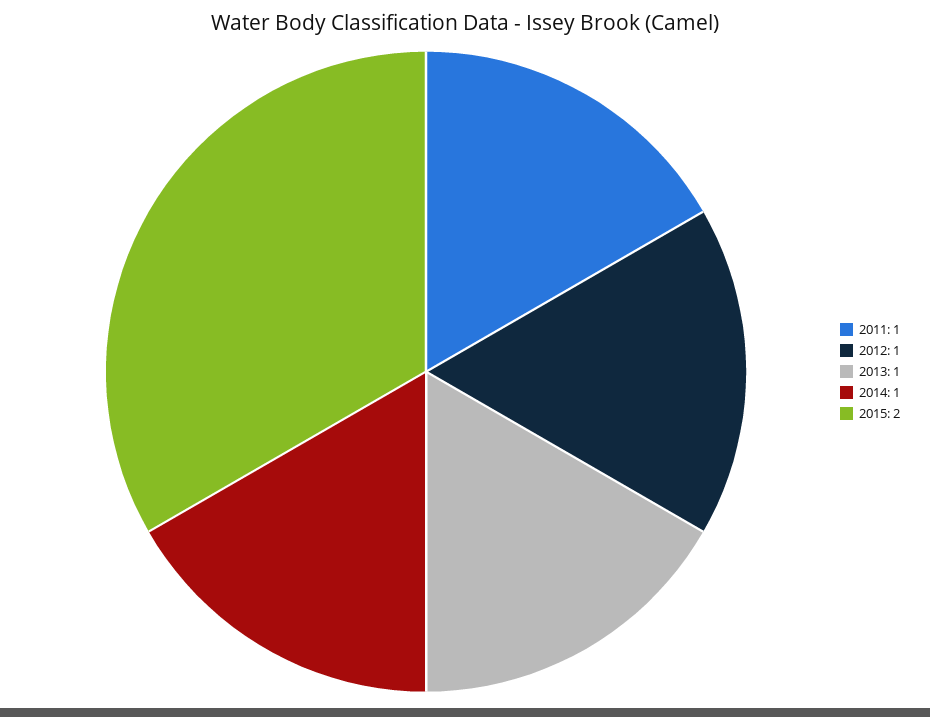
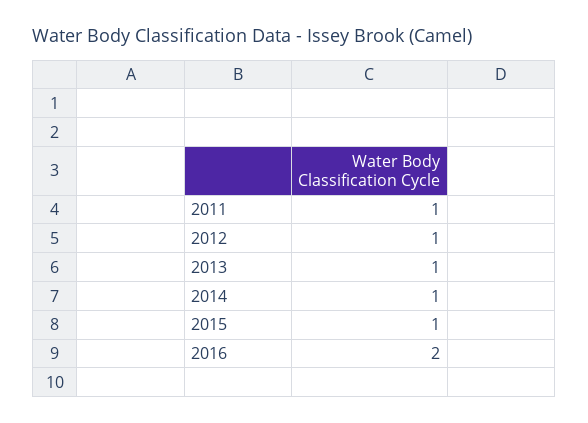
2015: 2 -> 1
2016: none -> 2

